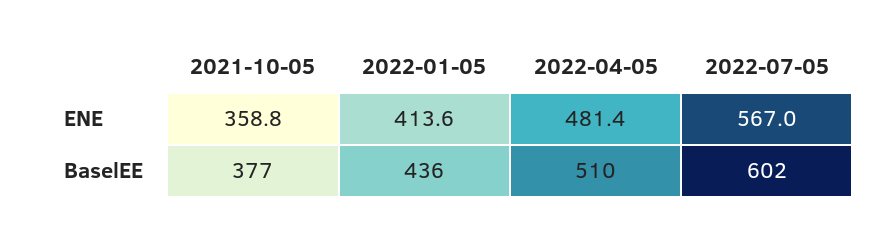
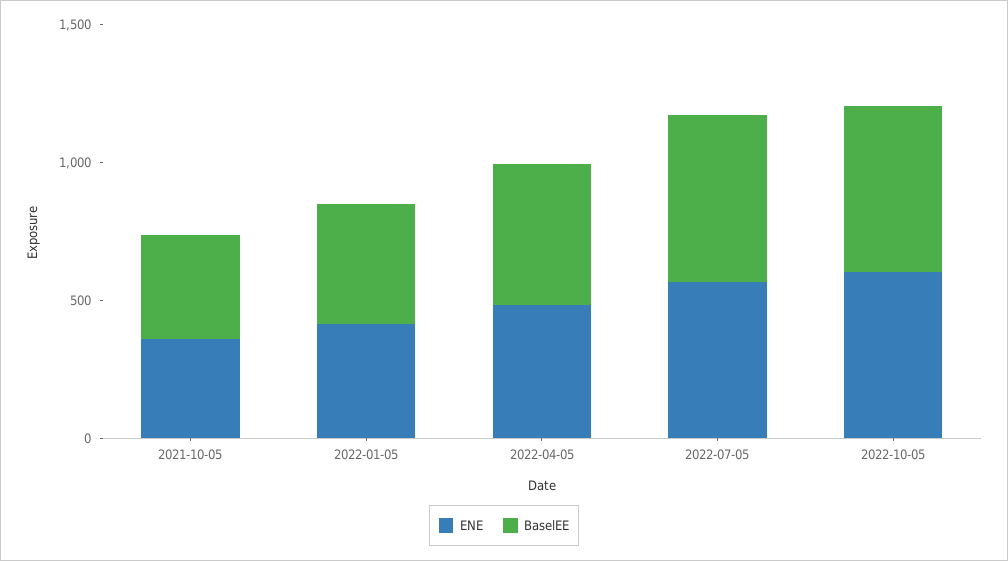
ENE, 2022-10-05: none -> 600
BaselEE, 2022-10-05: none -> 600

